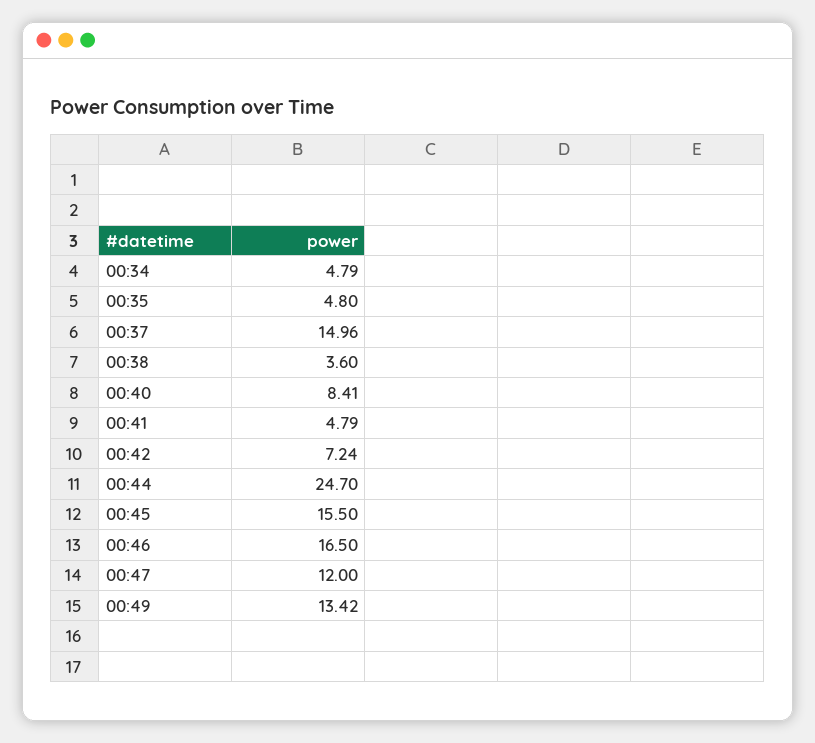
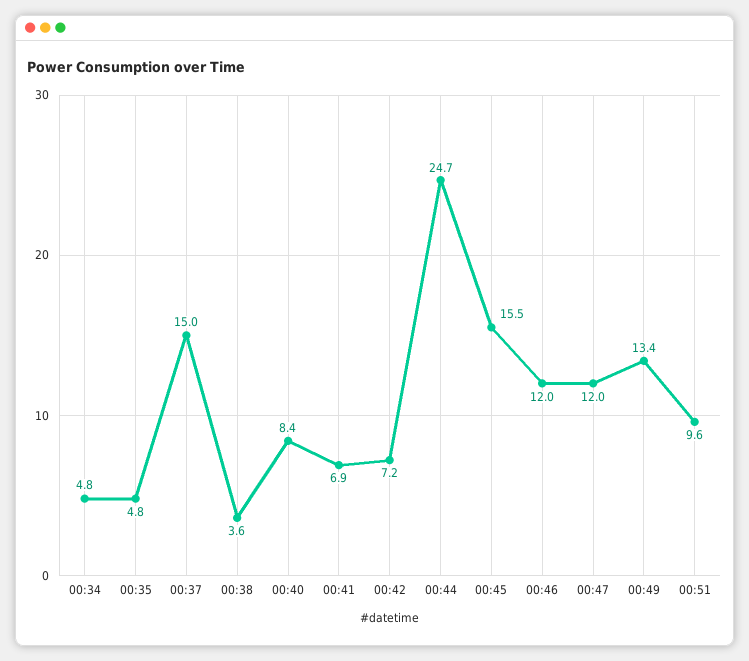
00:41: 4.79 -> 6.9
00:46: 16.5 -> 12
00:51: none -> 9.6

